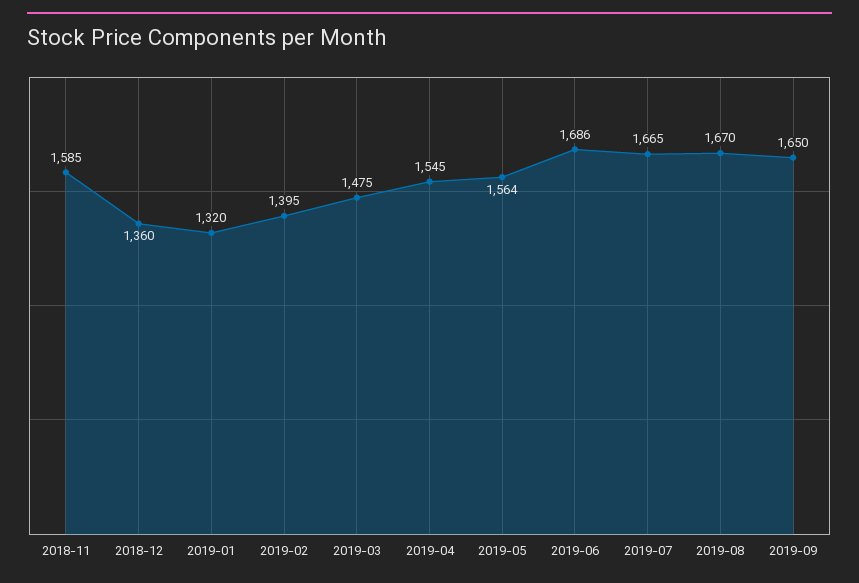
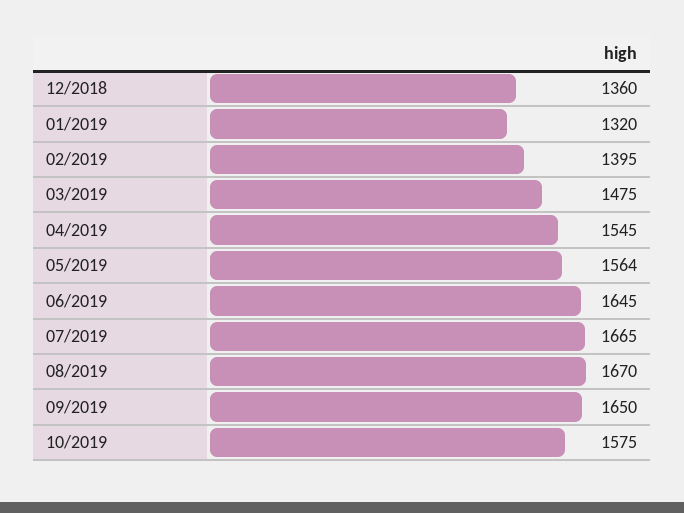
2018-11: 1585 -> none
2019-06: 1686 -> 1645
10/2019: none -> 1575

